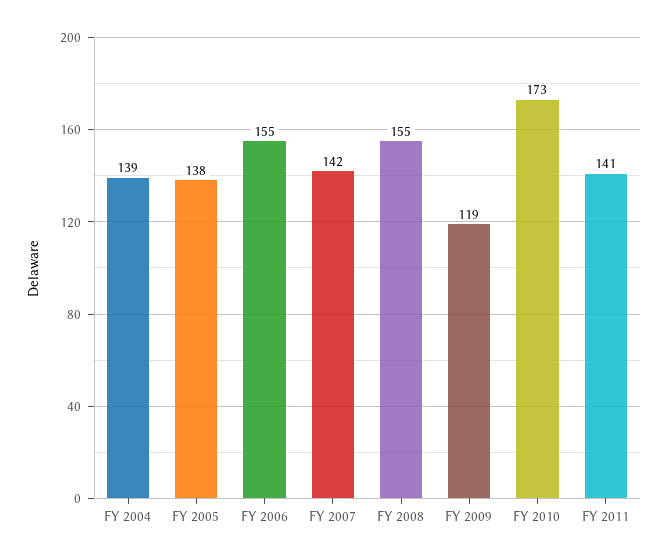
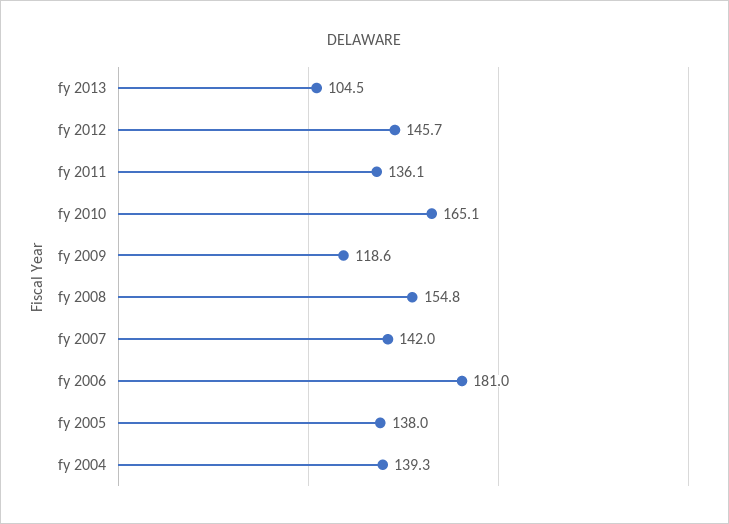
FY 2006: 155 -> 181
FY 2010: 173 -> 165.1
FY 2011: 141 -> 136.1
fy 2013: none -> 104.5
fy 2012: none -> 145.7

